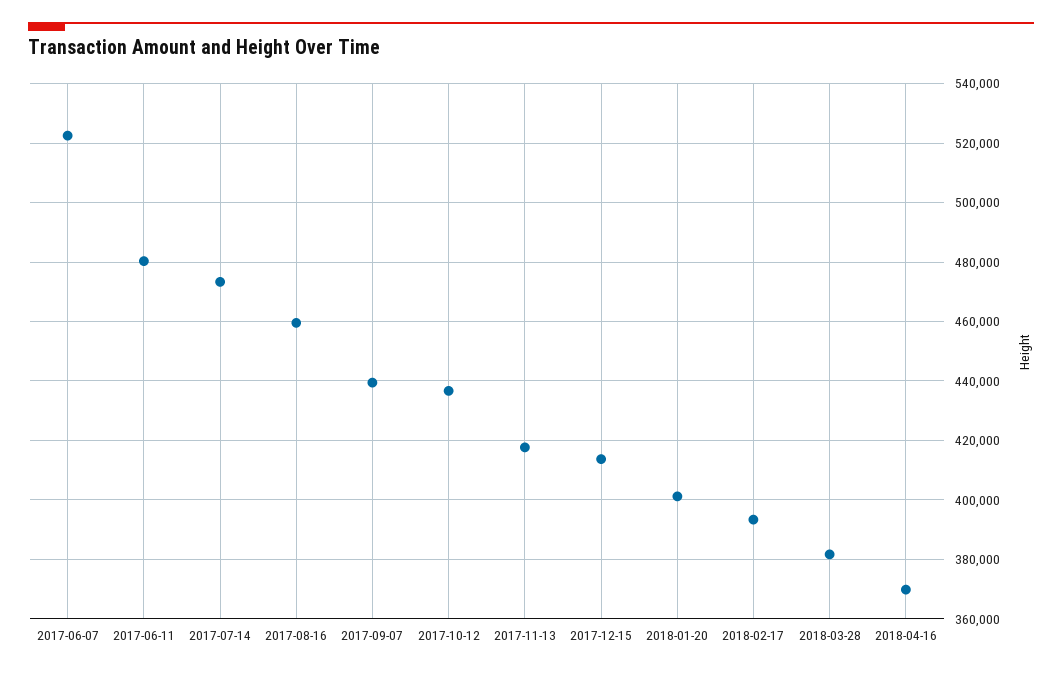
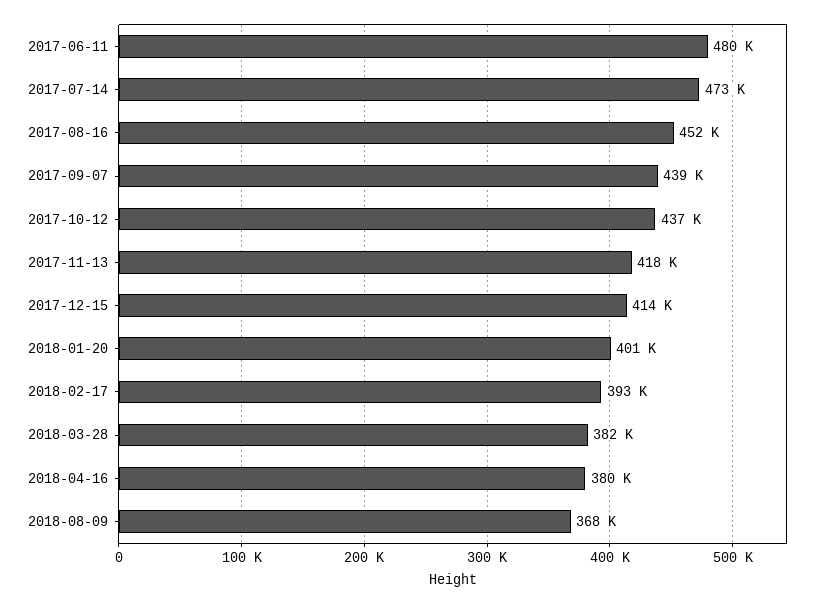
2017-06-07: 522500 -> none
2017-08-16: 460000 -> 452000
2018-04-16: 370000 -> 380000
2018-08-09: none -> 368000

